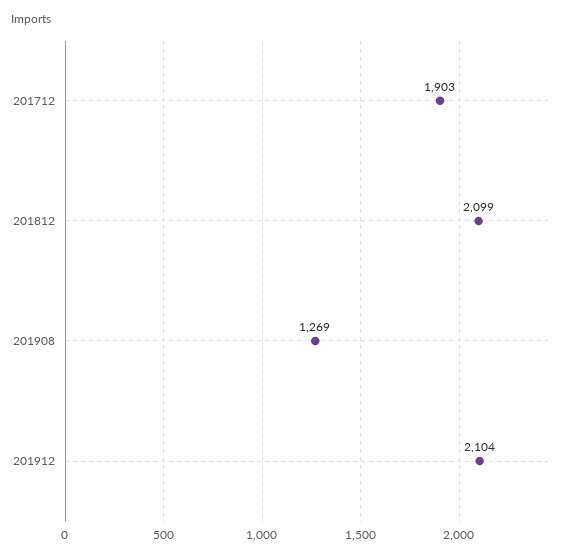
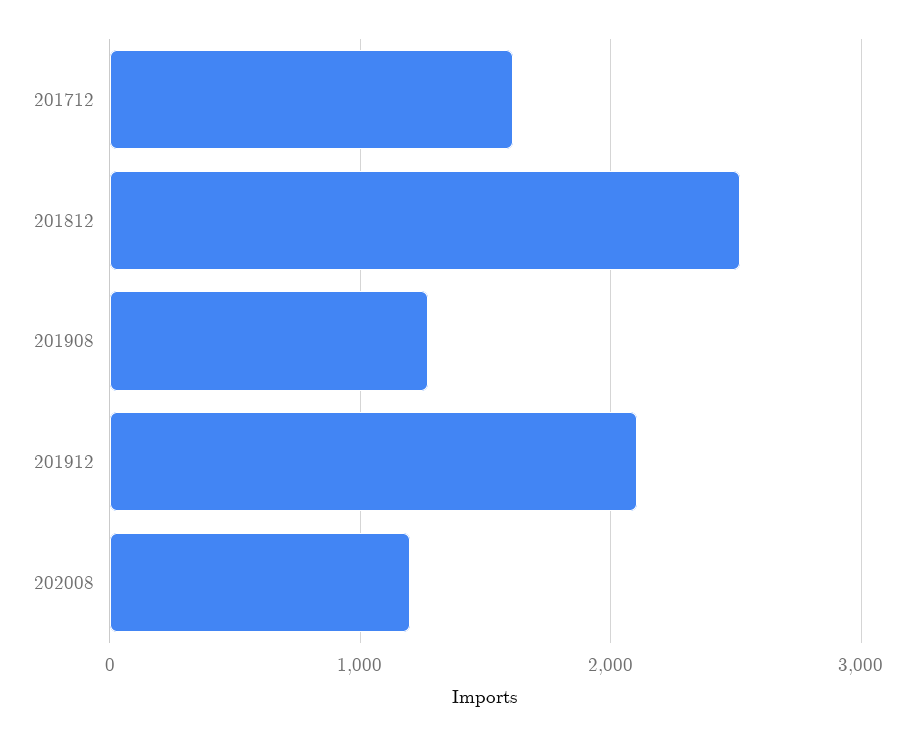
201712: 1903 -> 1600
201812: 2099 -> 2500
202008: none -> 1200

